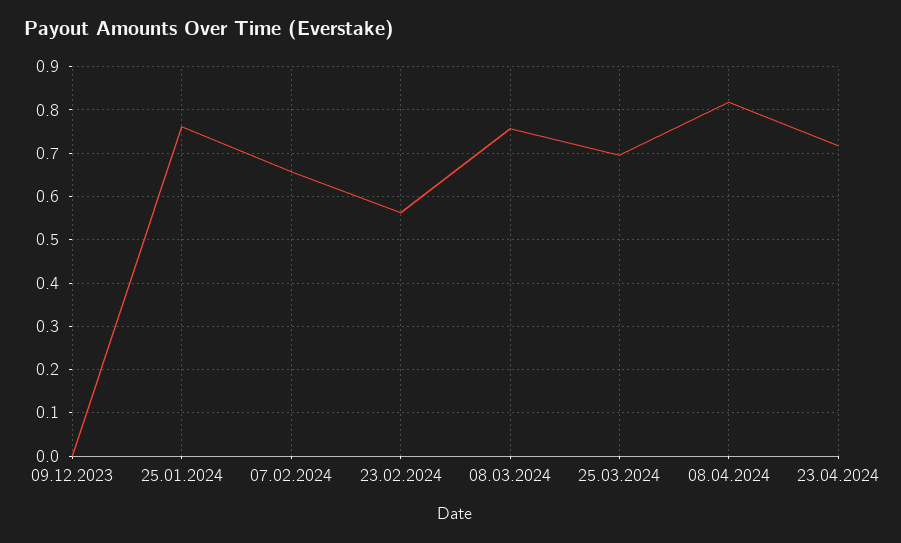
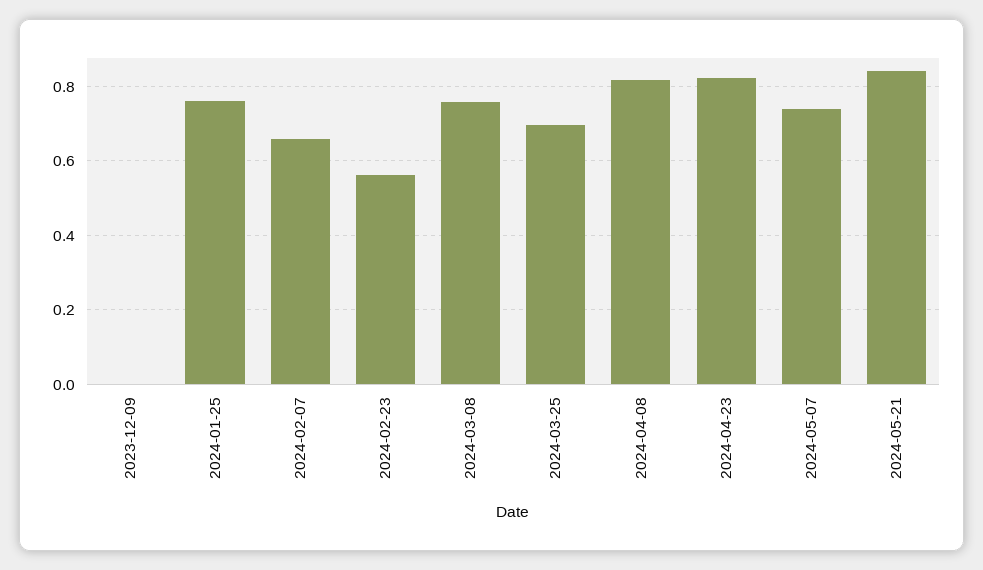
23.04.2024: 0.72 -> 0.82
2024-05-07: none -> 0.74
2024-05-21: none -> 0.84

